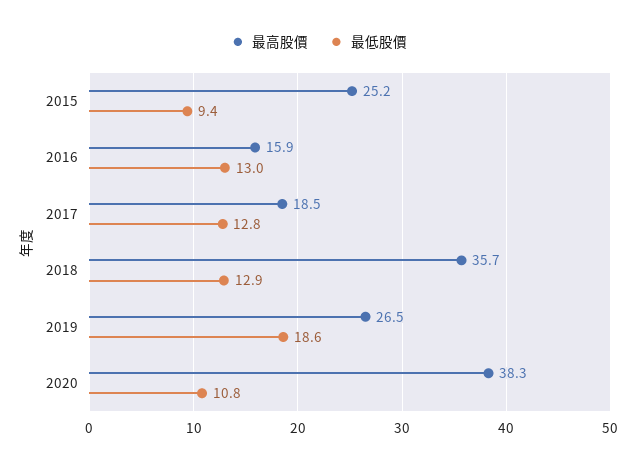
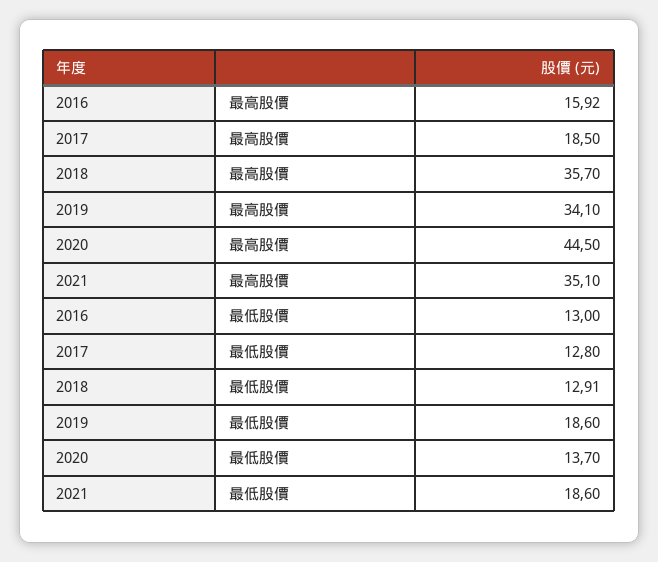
最高股價, 2015: 25.2 -> none
最低股價, 2015: 9.4 -> none
最高股價, 2019: 26.5 -> 34.1
最高股價, 2020: 38.3 -> 44.5
最低股價, 2020: 10.8 -> 13.7
最高股價, 2021: none -> 35.1
最低股價, 2021: none -> 18.6

